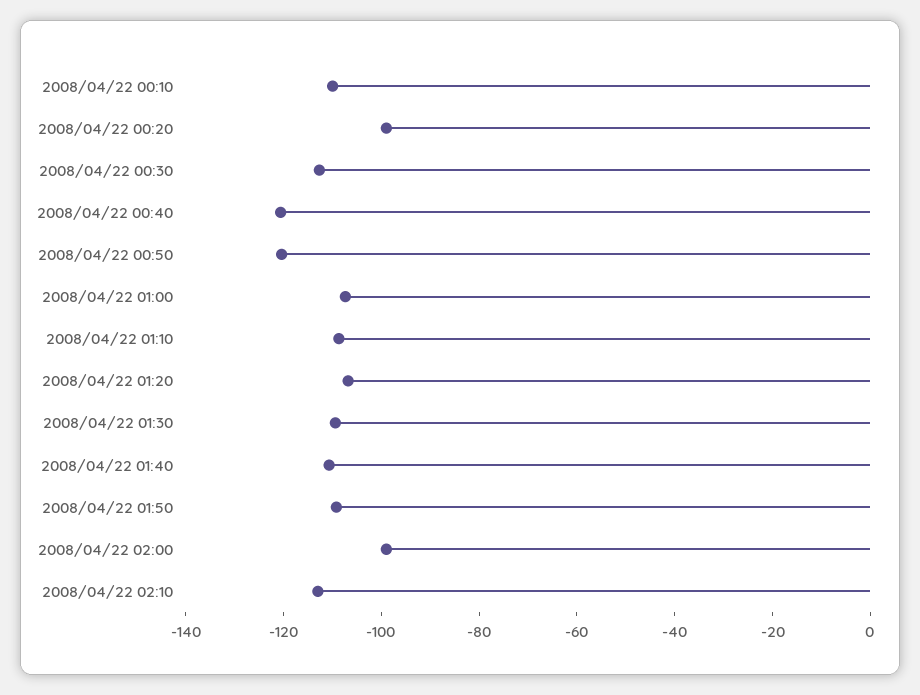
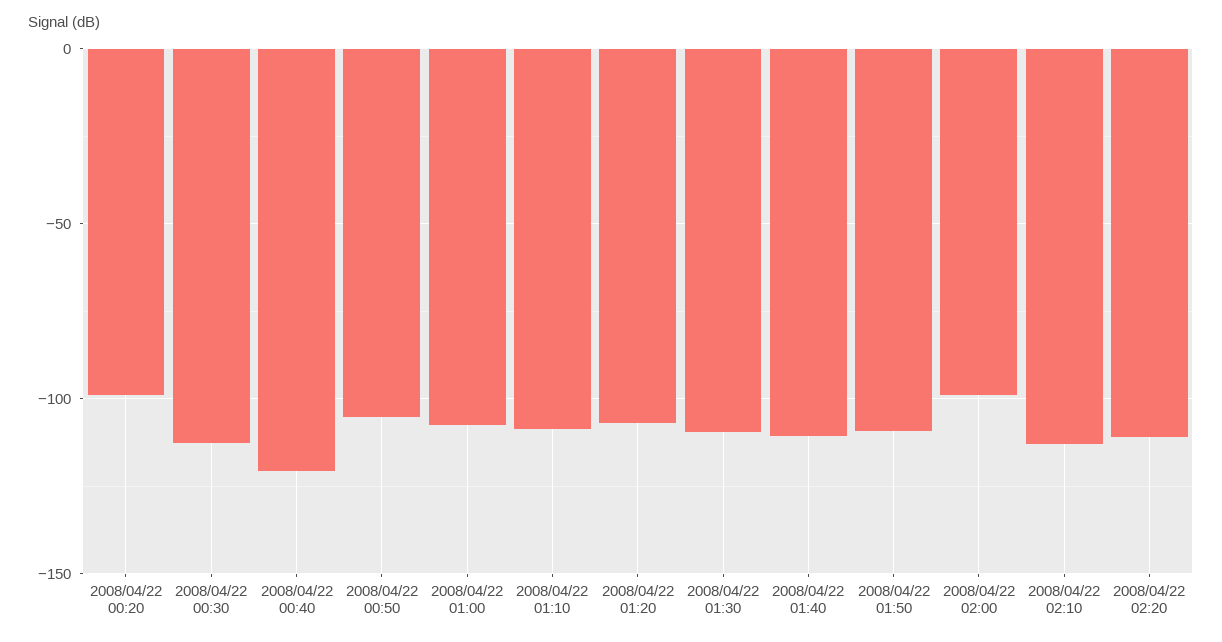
2008/04/22 00:10: -110 -> none
2008/04/22 00:50: -120 -> -105
2008/04/22 02:20: none -> -110

